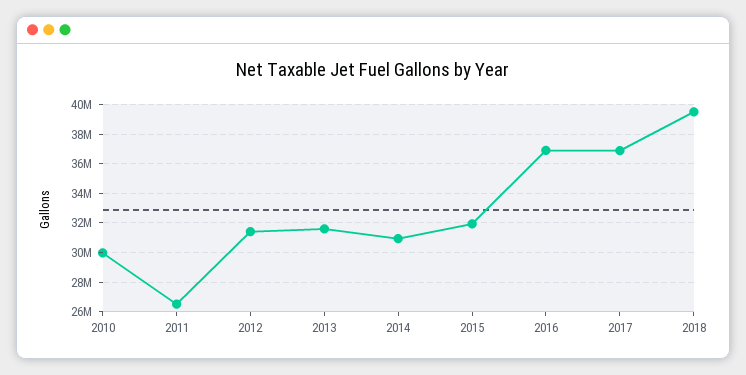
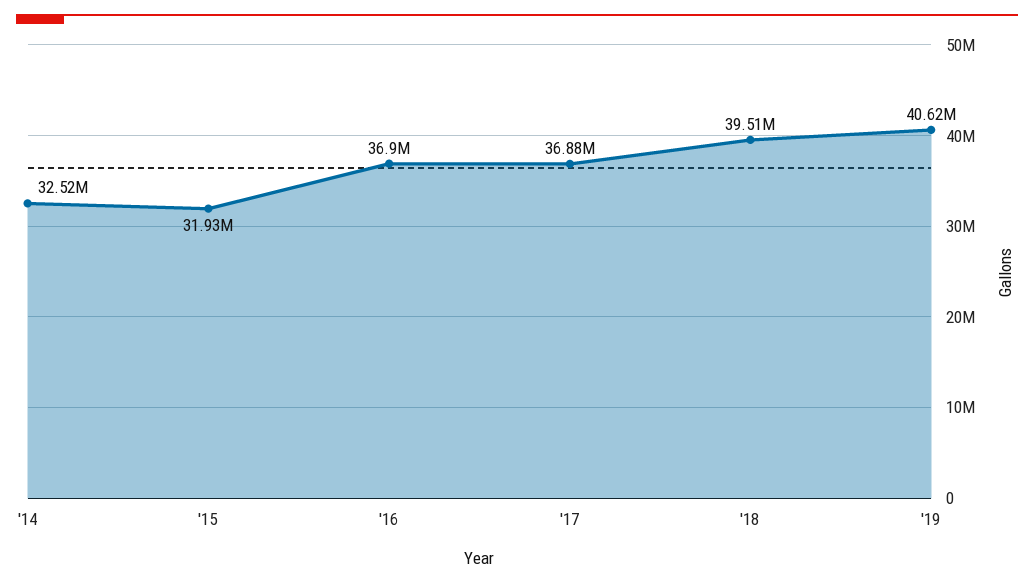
2010: 30000000 -> none
2011: 26500000 -> none
2012: 31500000 -> none
2013: 31500000 -> none
2014: 31000000 -> 32520000
'19: none -> 40620000

